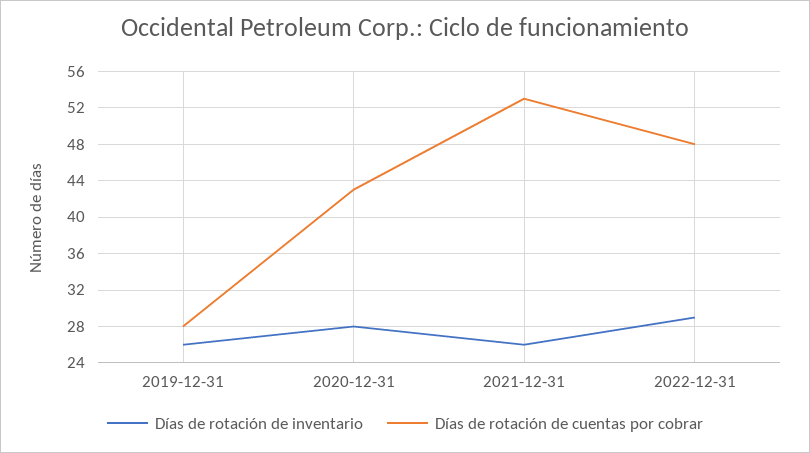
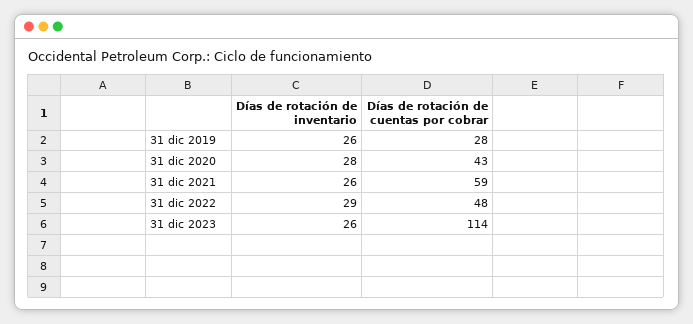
Días de rotación de cuentas por cobrar, 2021-12-31: 53 -> 59
Días de rotación de inventario, 31 dic 2023: none -> 26
Días de rotación de cuentas por cobrar, 31 dic 2023: none -> 114

